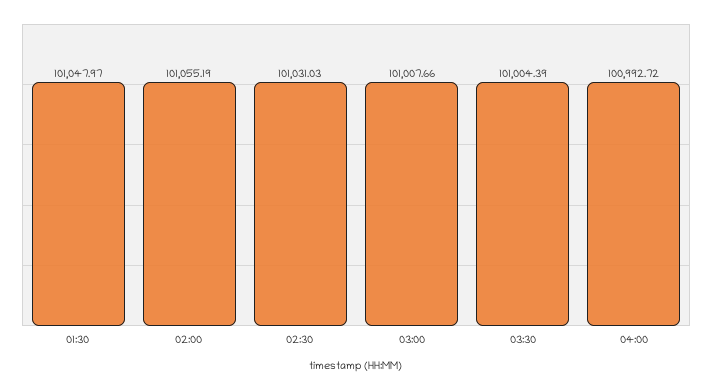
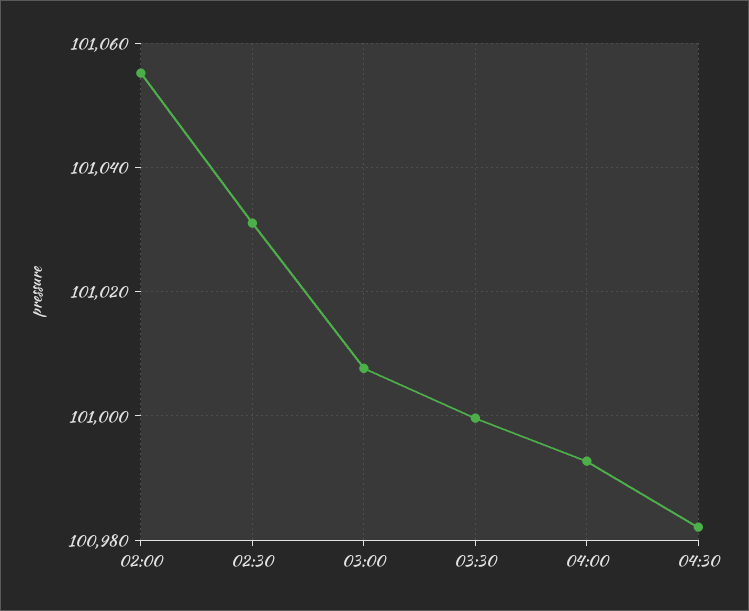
01:30: 101047.97 -> none
03:30: 101004.39 -> 101000
04:30: none -> 100982

